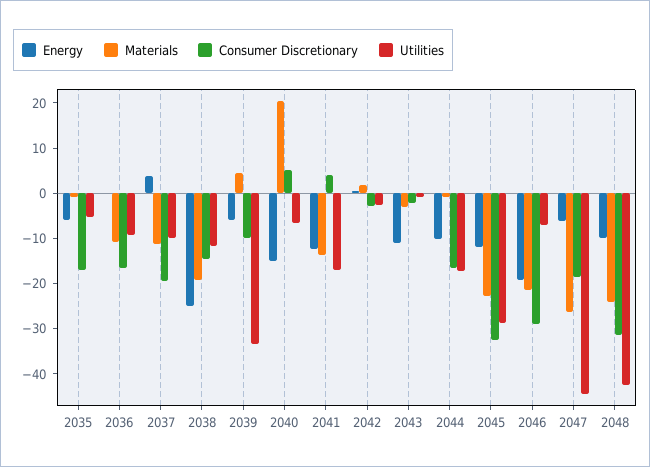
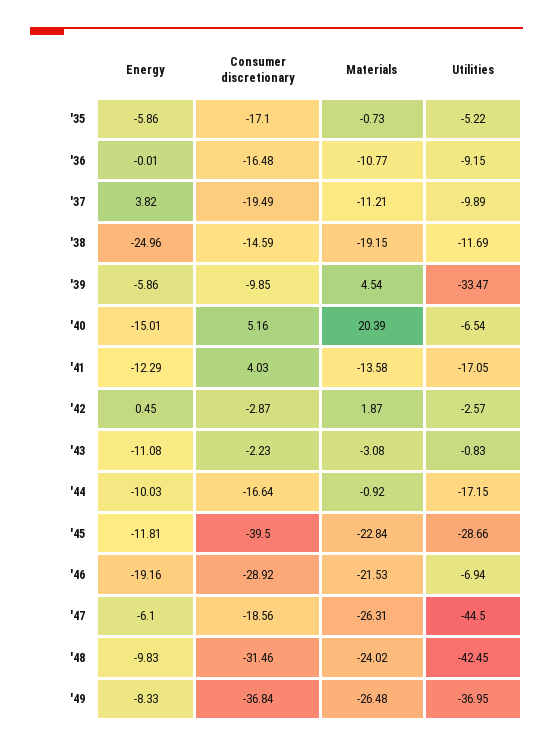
Consumer Discretionary, 2045: -32 -> -39.5
Energy, '49: none -> -8.33
Consumer Discretionary, '49: none -> -36.84
Materials, '49: none -> -26.48
Utilities, '49: none -> -36.95

